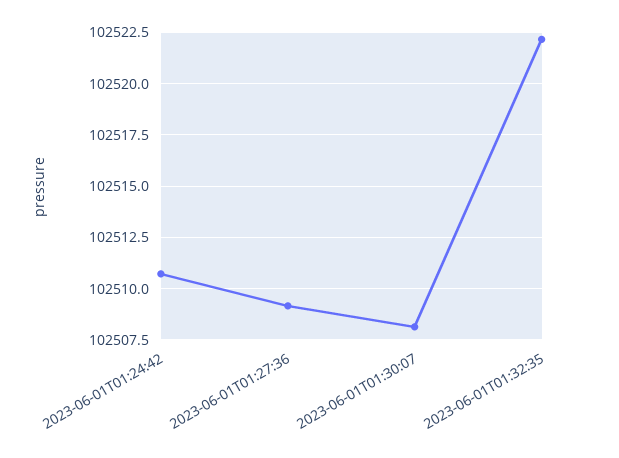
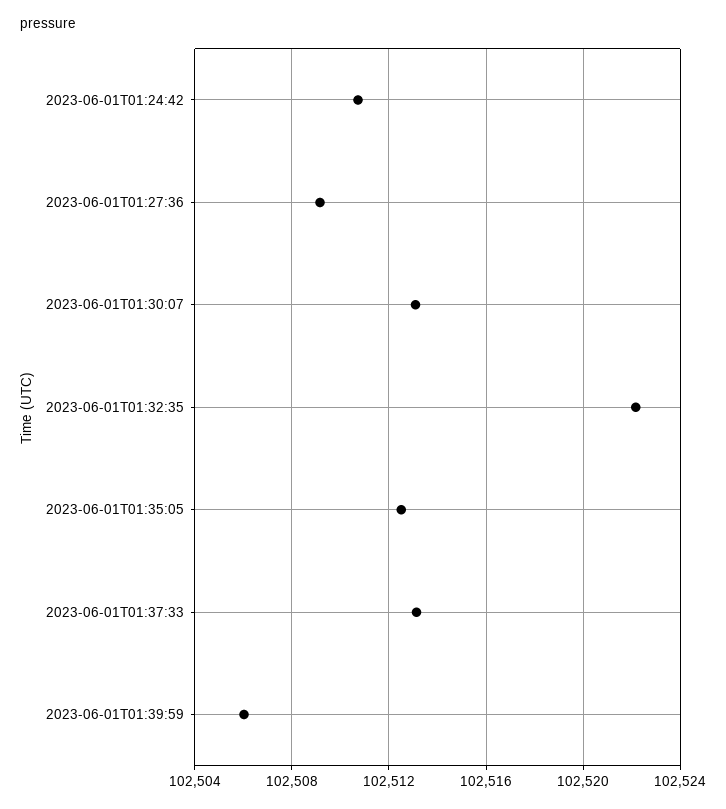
2023-06-01T01:30:07: 102508 -> 102513
2023-06-01T01:35:05: none -> 102512.5
2023-06-01T01:37:33: none -> 102513
2023-06-01T01:39:59: none -> 102506

